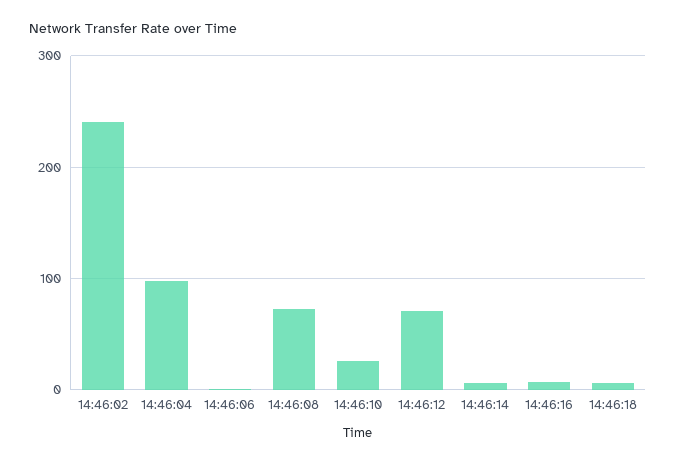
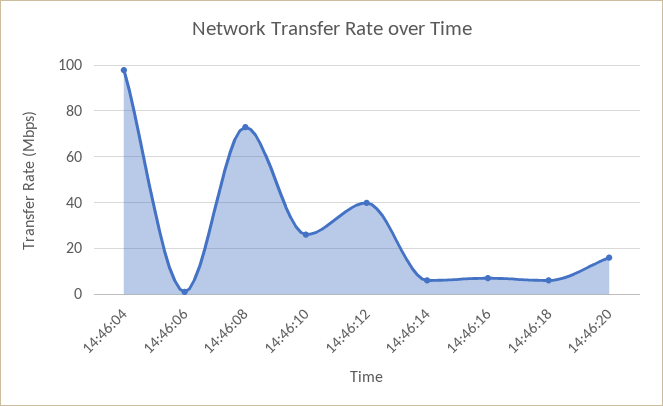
14:46:02: 240 -> none
14:46:12: 70 -> 40
14:46:20: none -> 15

